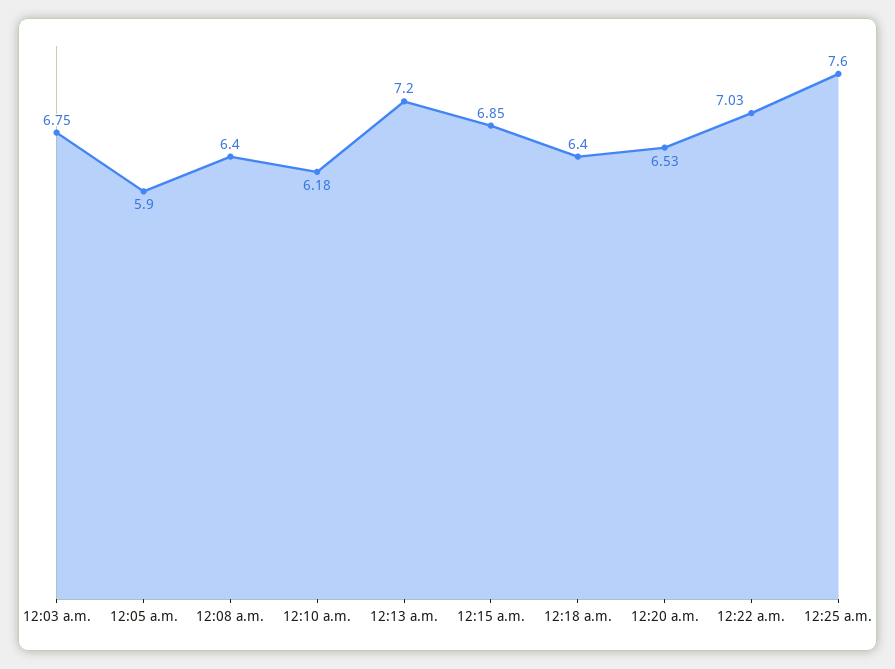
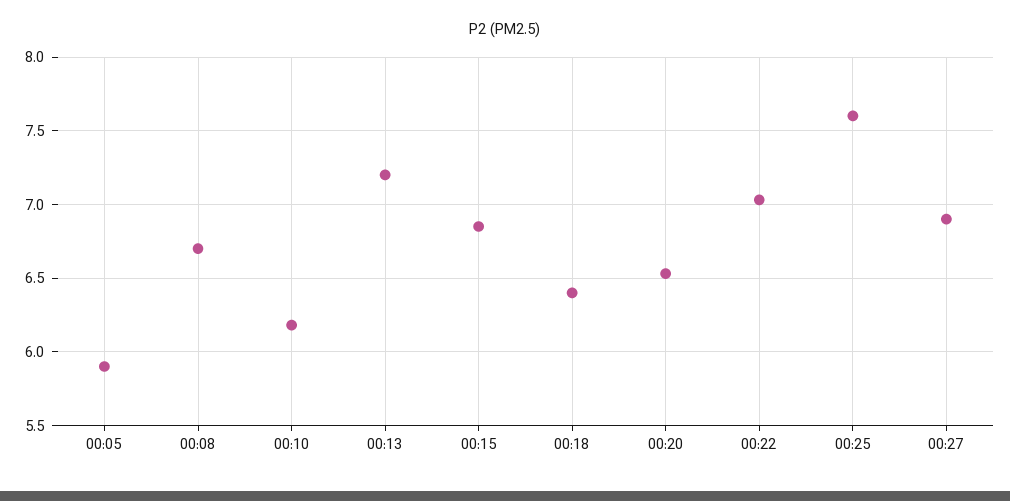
12:03 a.m.: 6.75 -> none
12:08 a.m.: 6.4 -> 6.7
00:27: none -> 6.9

